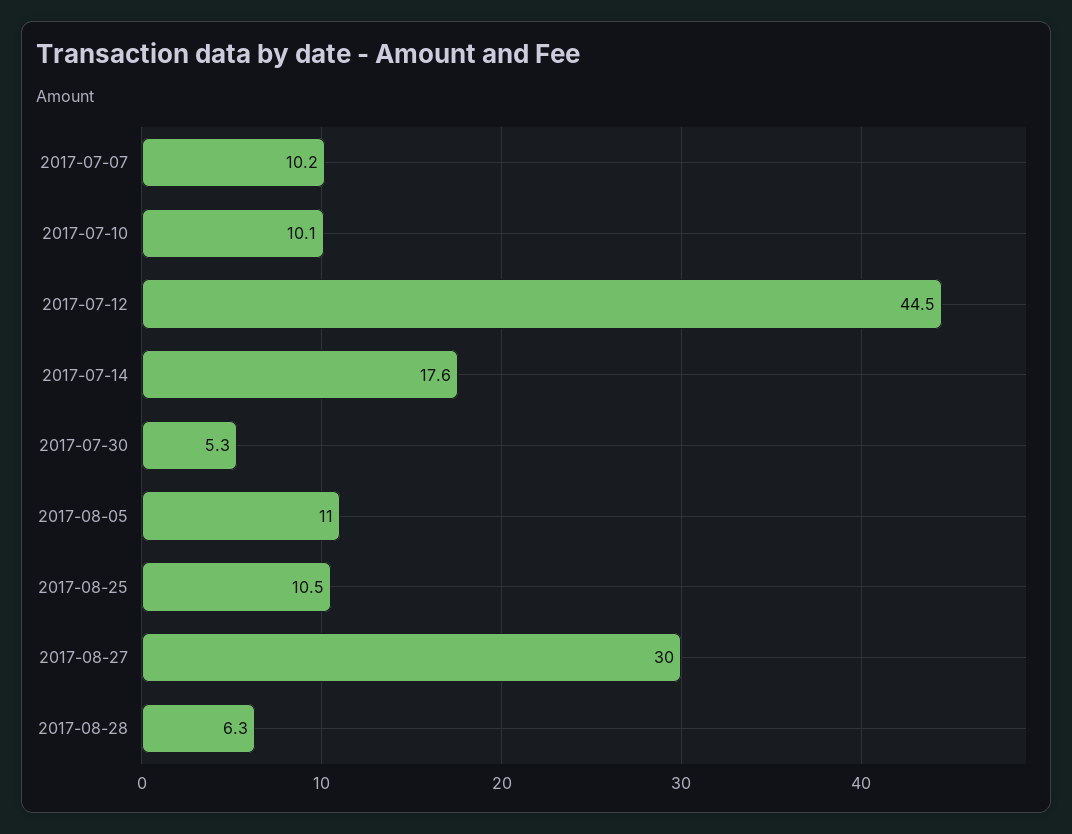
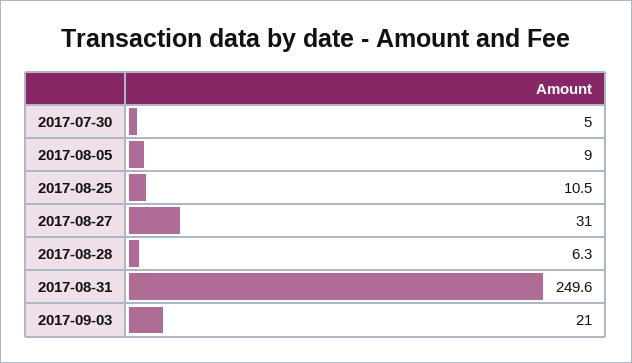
2017-07-07: 10.2 -> none
2017-07-10: 10.1 -> none
2017-07-12: 44.5 -> none
2017-07-14: 17.6 -> none
2017-07-30: 5.3 -> 5
2017-08-05: 11 -> 9
2017-08-27: 30 -> 31
2017-08-31: none -> 249.6
2017-09-03: none -> 21

